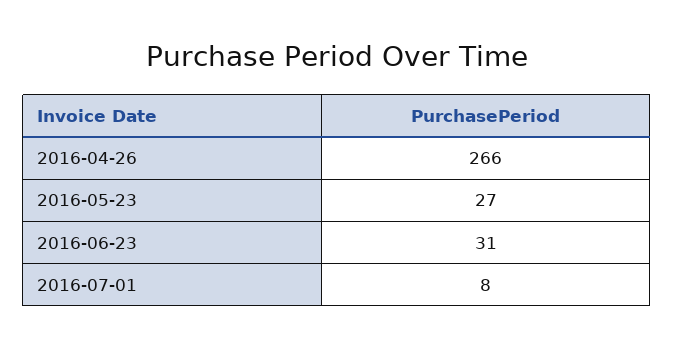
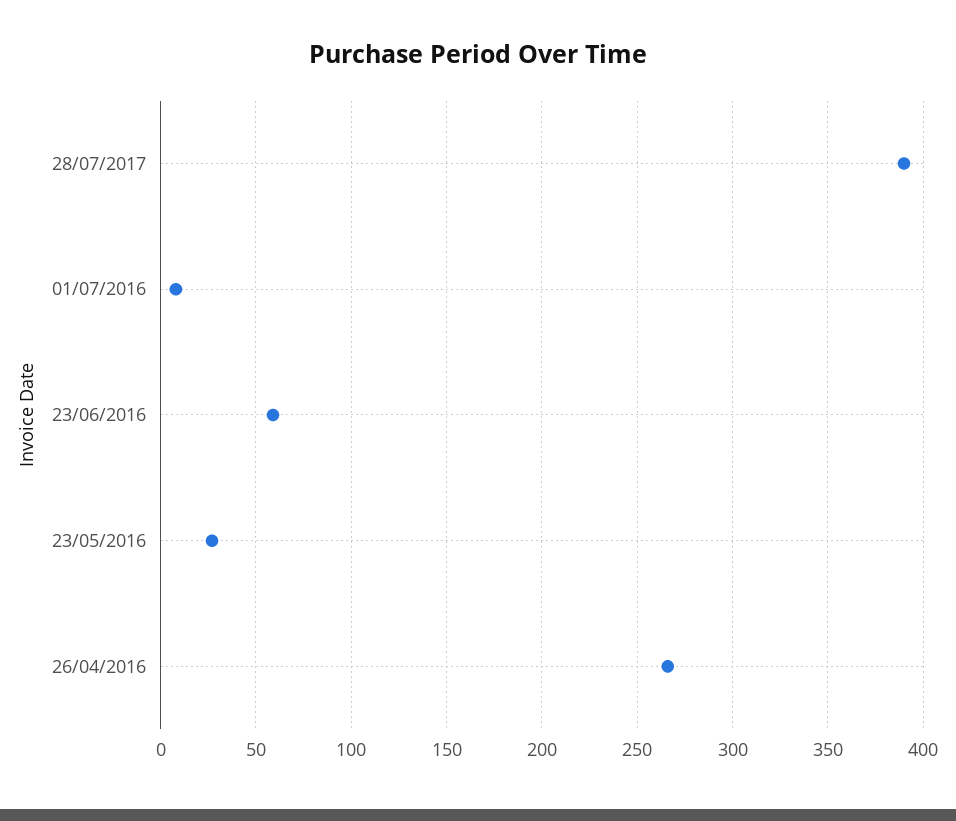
2016-06-23: 31 -> 60
28/07/2017: none -> 390

